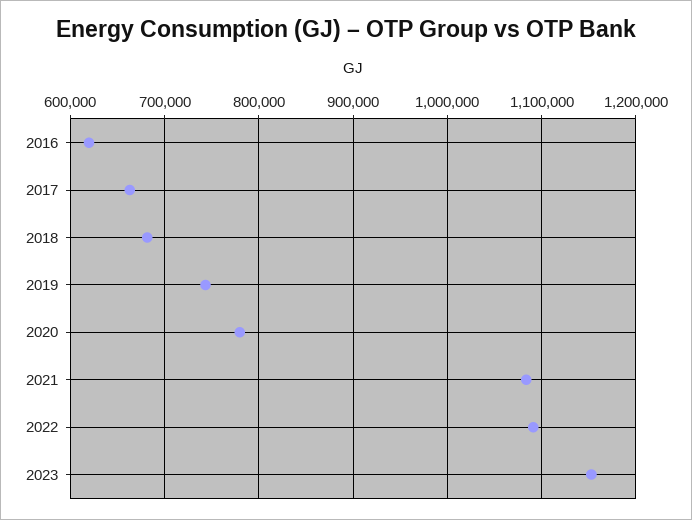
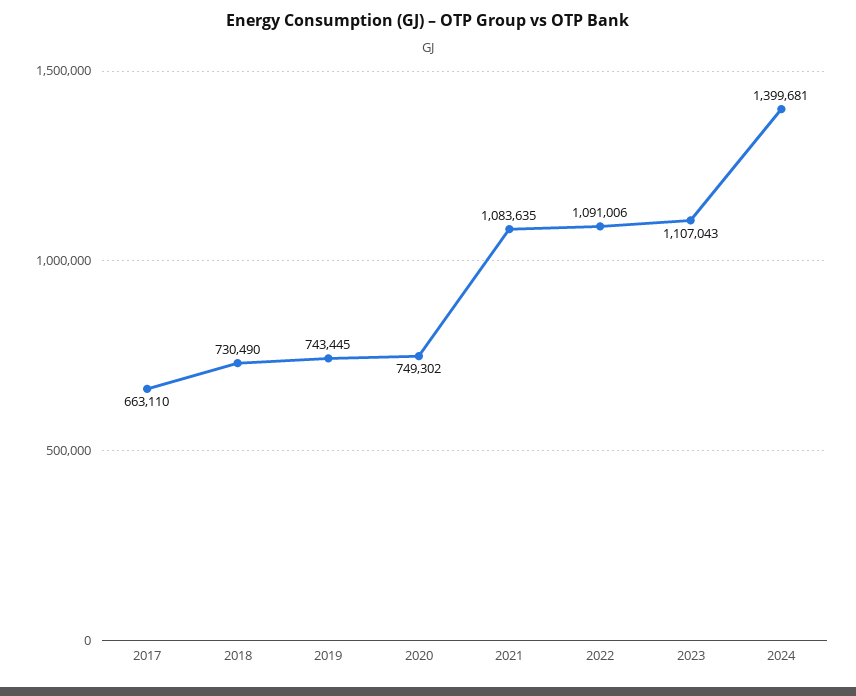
2016: 620000 -> none
2018: 680000 -> 730490
2020: 780000 -> 749302
2023: 1150000 -> 1107043
2024: none -> 1399681

